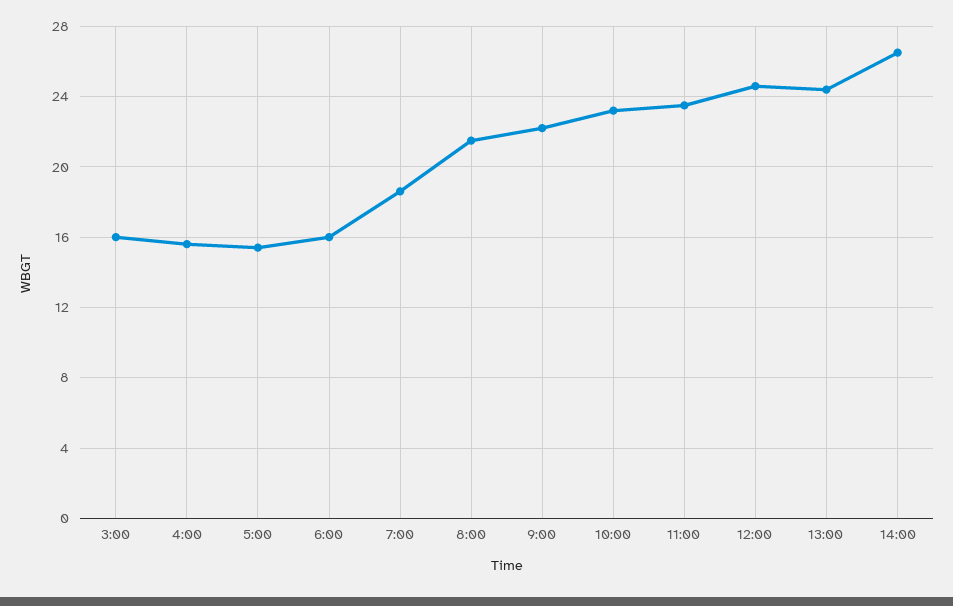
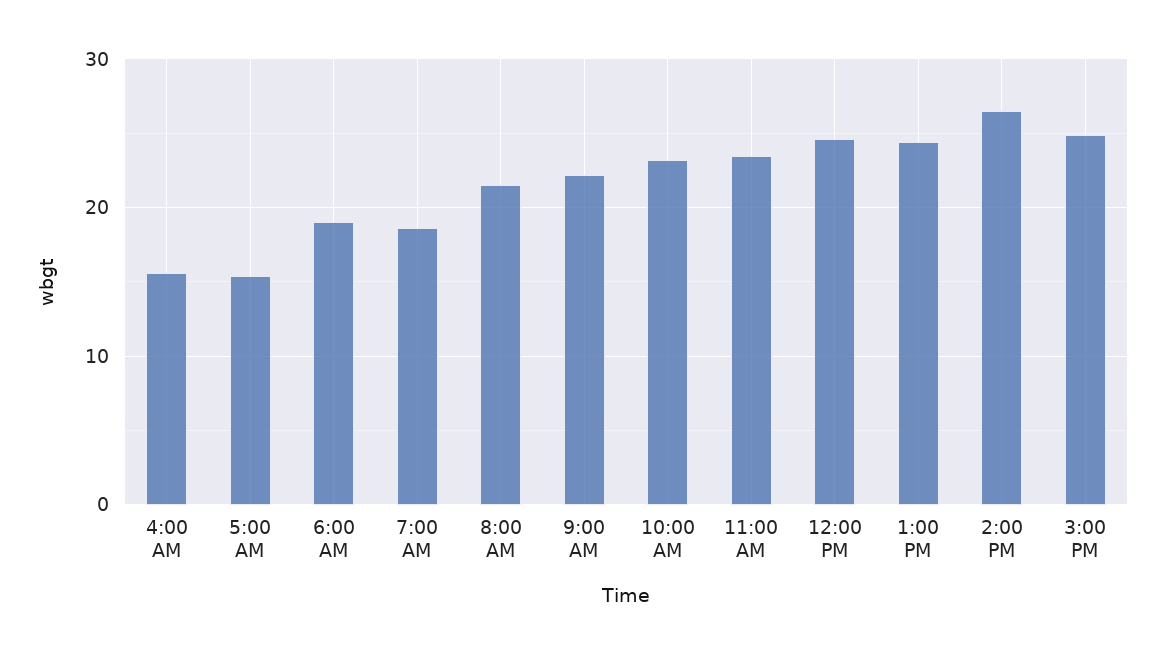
3:00: 16 -> none
6:00: 16 -> 19
3:00 PM: none -> 25

